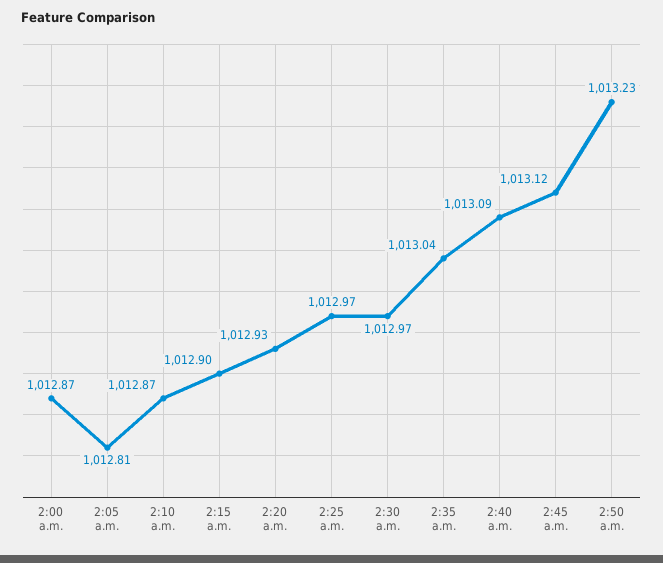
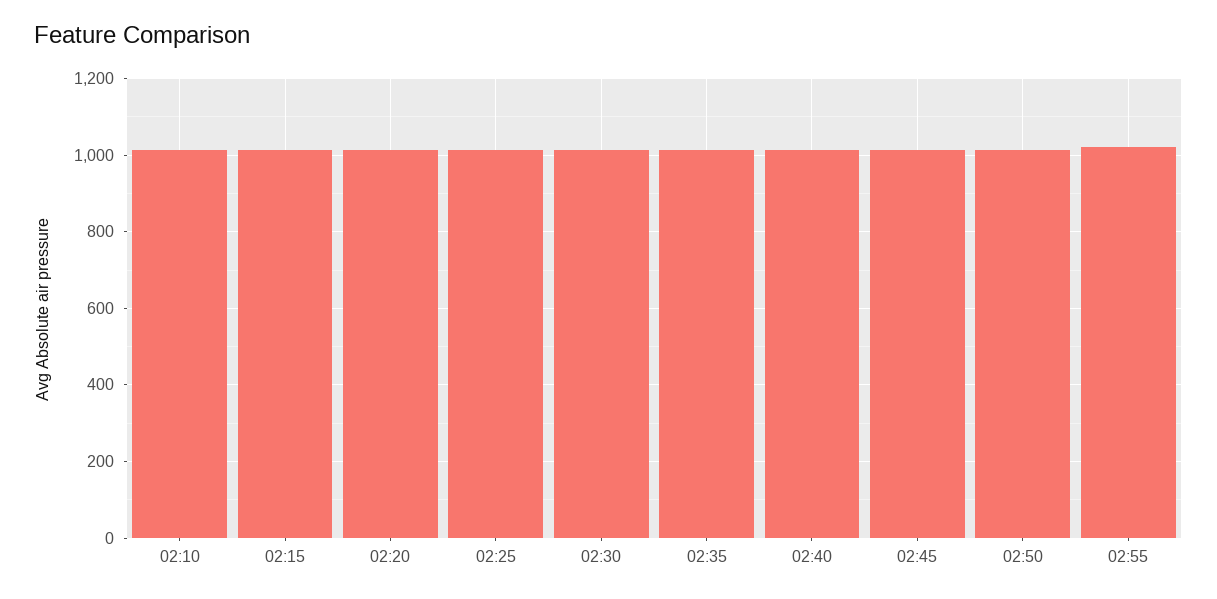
2:00 a.m.: 1012.87 -> none
2:05 a.m.: 1012.81 -> none
02:55: none -> 1020

